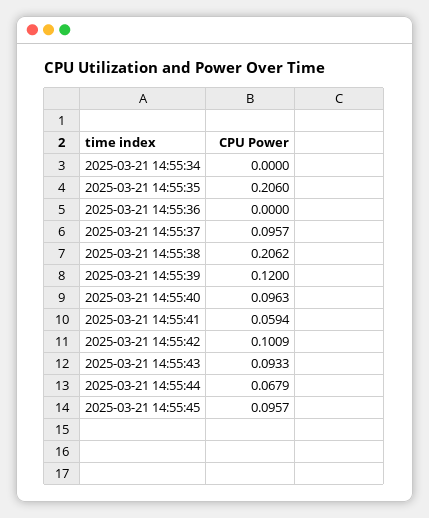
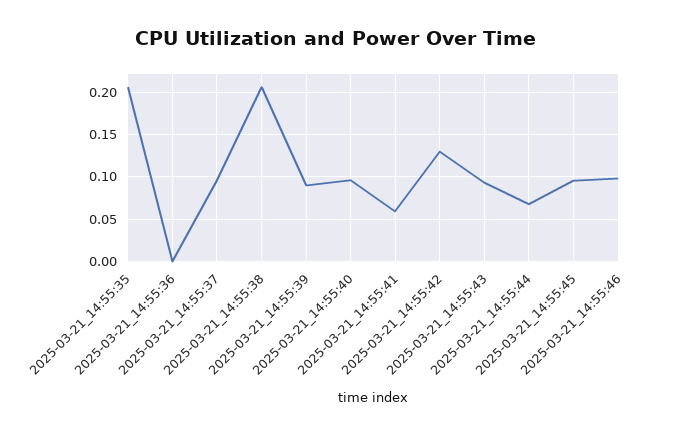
2025-03-21 14:55:34: 0 -> none
2025-03-21 14:55:39: 0.12 -> 0.09
2025-03-21 14:55:42: 0.1009 -> 0.13
2025-03-21_14:55:46: none -> 0.1

